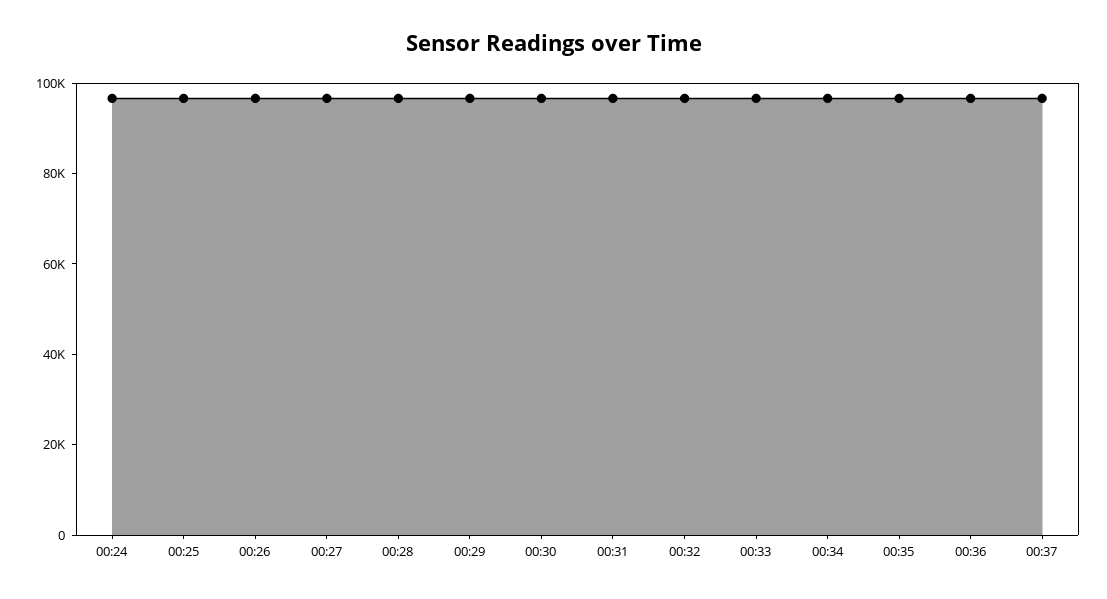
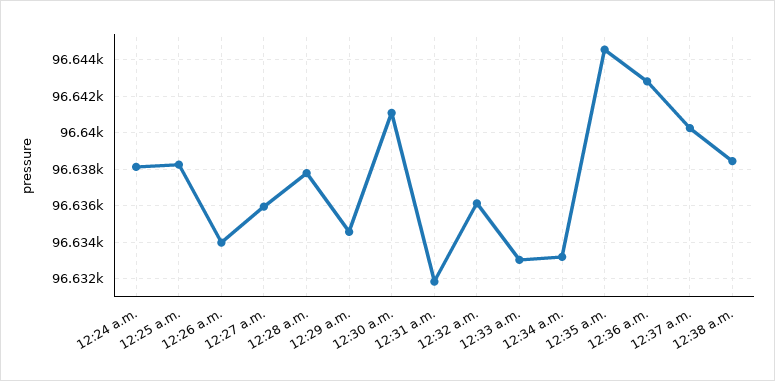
12:38 a.m.: none -> 96638.5

